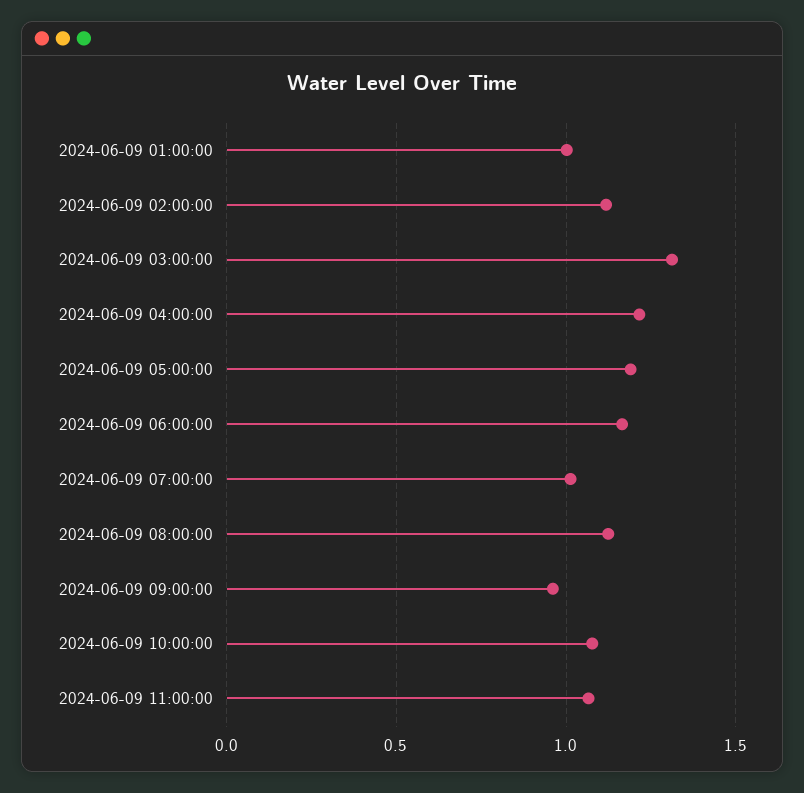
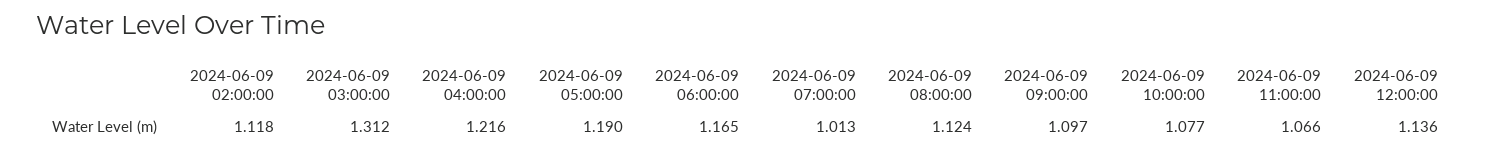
2024-06-09 01:00:00: 1 -> none
2024-06-09 09:00:00: 0.95 -> 1.097
2024-06-09 12:00:00: none -> 1.136

